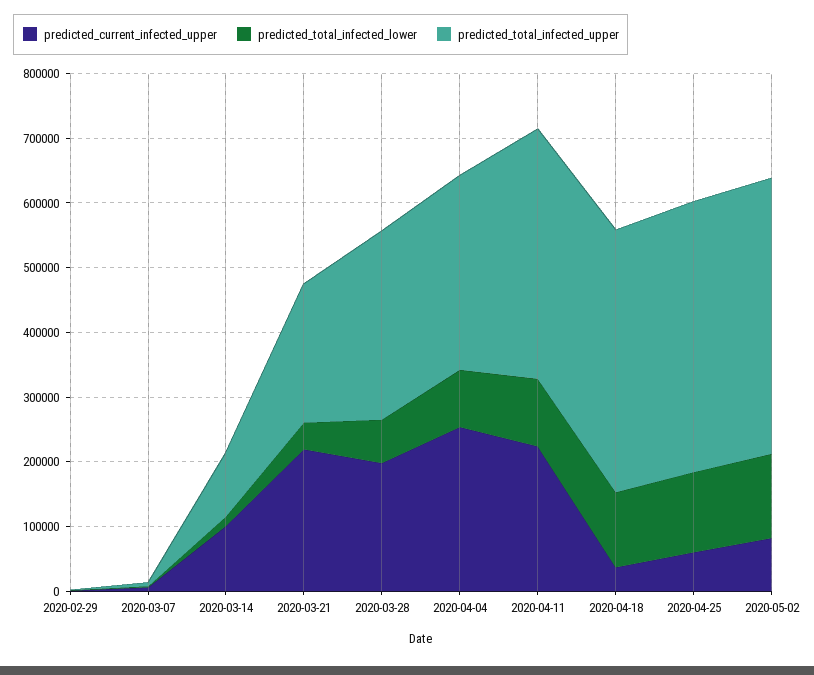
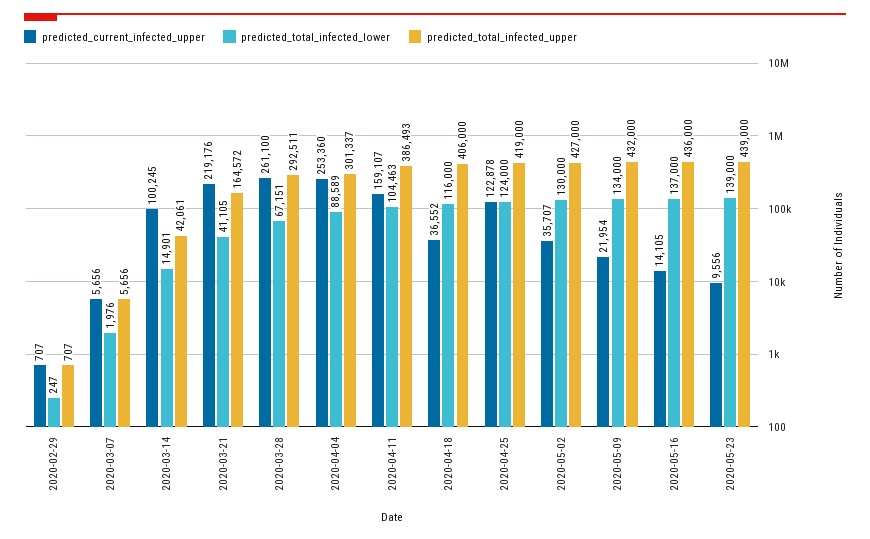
predicted_total_infected_upper, 2020-03-14: 100000 -> 42061
predicted_total_infected_upper, 2020-03-21: 220000 -> 164572
predicted_current_infected_upper, 2020-03-28: 200000 -> 261100
predicted_current_infected_upper, 2020-04-11: 220000 -> 159107
predicted_current_infected_upper, 2020-04-25: 60000 -> 122878
predicted_current_infected_upper, 2020-05-02: 80000 -> 35707
predicted_current_infected_upper, 2020-05-09: none -> 21954
predicted_total_infected_lower, 2020-05-09: none -> 134000
predicted_total_infected_upper, 2020-05-09: none -> 432000
predicted_current_infected_upper, 2020-05-16: none -> 14105
predicted_total_infected_lower, 2020-05-16: none -> 137000
predicted_total_infected_upper, 2020-05-16: none -> 436000
predicted_current_infected_upper, 2020-05-23: none -> 9556
predicted_total_infected_lower, 2020-05-23: none -> 139000
predicted_total_infected_upper, 2020-05-23: none -> 439000

